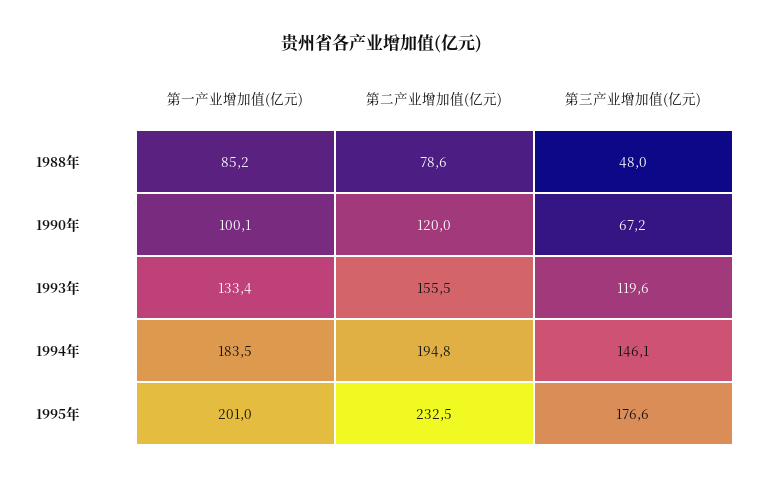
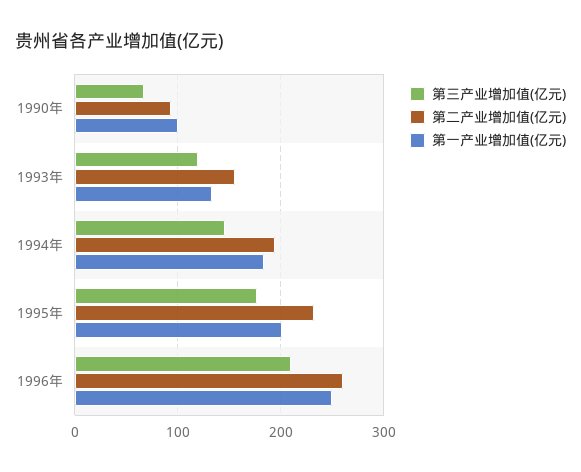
第一产业增加值(亿元), 1988年: 85.2 -> none
第二产业增加值(亿元), 1988年: 78.6 -> none
第三产业增加值(亿元), 1988年: 48 -> none
第二产业增加值(亿元), 1990年: 120 -> 90
第三产业增加值(亿元), 1996年: none -> 210
第二产业增加值(亿元), 1996年: none -> 260
第一产业增加值(亿元), 1996年: none -> 250

